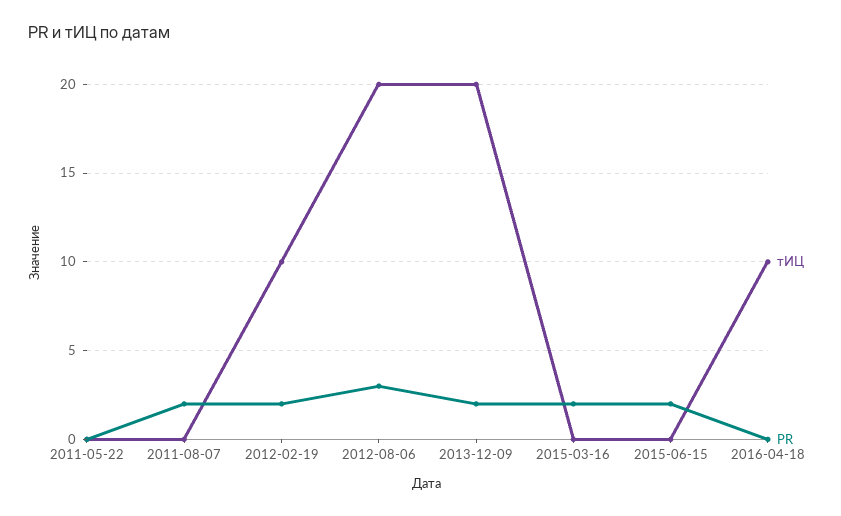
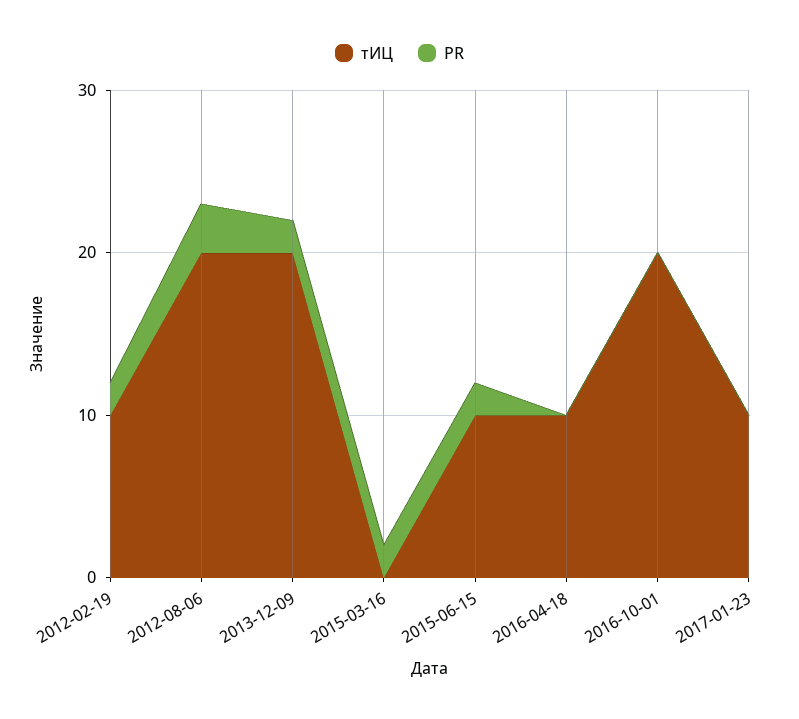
тИЦ, 2011-05-22: 0 -> none
PR, 2011-05-22: 0 -> none
тИЦ, 2011-08-07: 0 -> none
PR, 2011-08-07: 2 -> none
тИЦ, 2015-06-15: 0 -> 10
тИЦ, 2016-10-01: none -> 20
PR, 2016-10-01: none -> 0
тИЦ, 2017-01-23: none -> 10
PR, 2017-01-23: none -> 0

